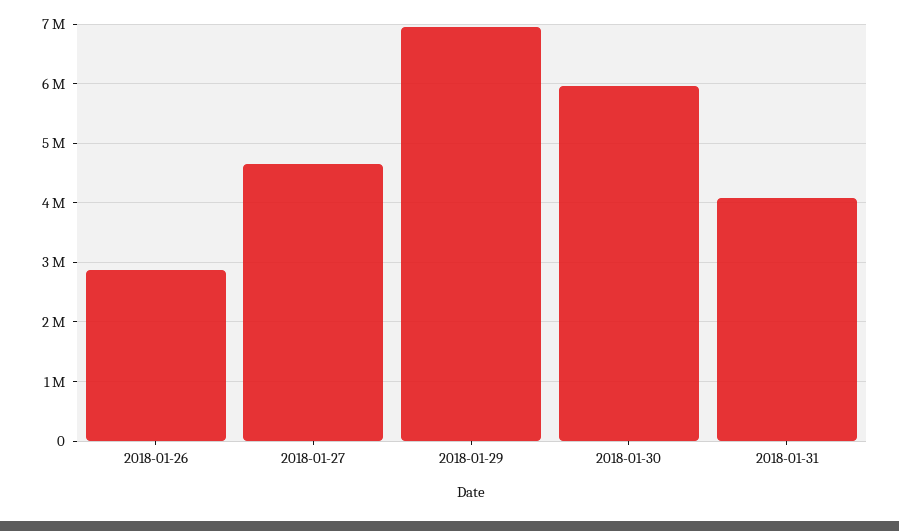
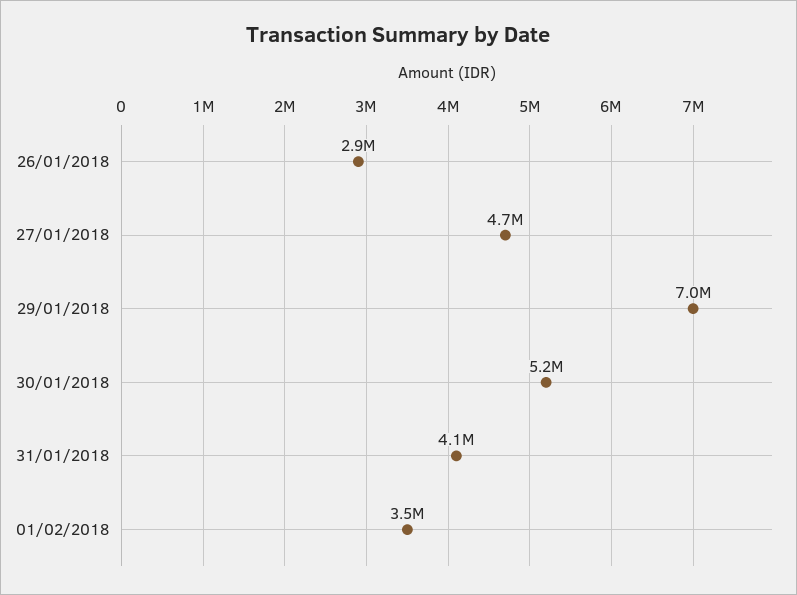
2018-01-30: 6000000 -> 5200000
01/02/2018: none -> 3500000

